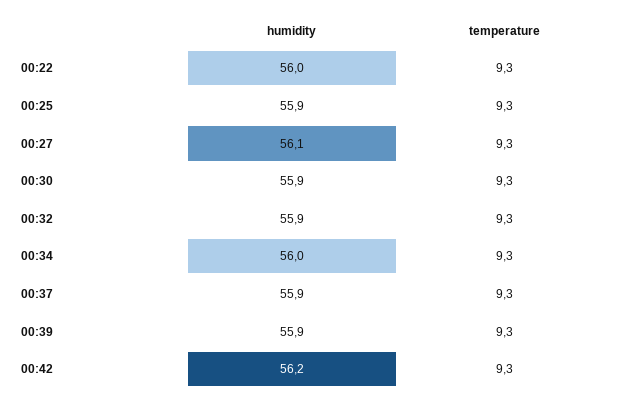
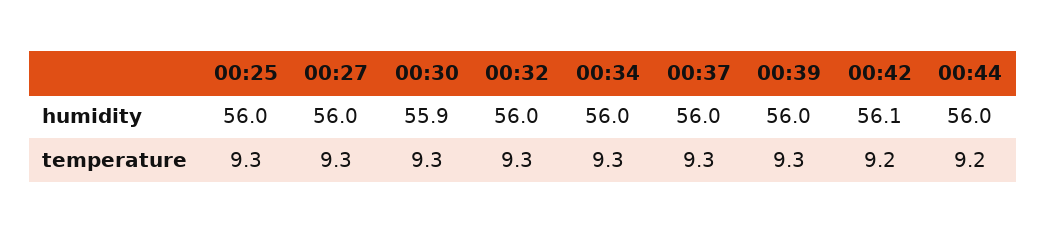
humidity, 00:22: 56 -> none
temperature, 00:22: 9.3 -> none
humidity, 00:25: 55.9 -> 56
humidity, 00:27: 56.1 -> 56
humidity, 00:32: 55.9 -> 56
humidity, 00:37: 55.9 -> 56
humidity, 00:39: 55.9 -> 56
humidity, 00:42: 56.2 -> 56.1
temperature, 00:42: 9.3 -> 9.2
humidity, 00:44: none -> 56
temperature, 00:44: none -> 9.2

